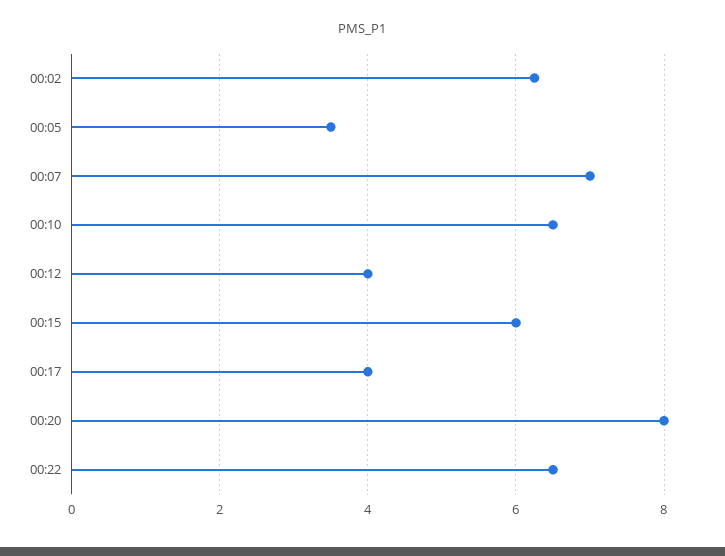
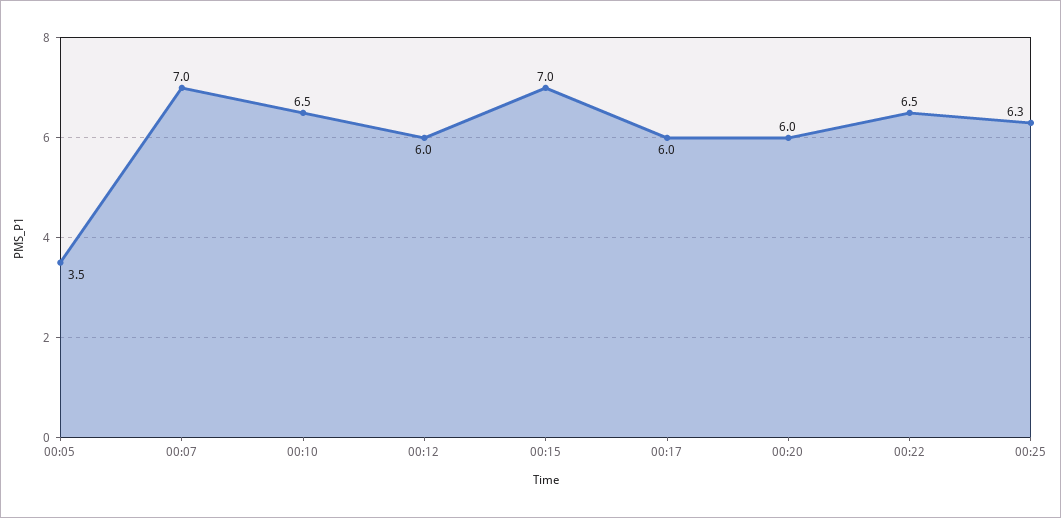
00:02: 6.2 -> none
00:12: 4 -> 6
00:15: 6 -> 7
00:17: 4 -> 6
00:20: 8 -> 6
00:25: none -> 6.3

